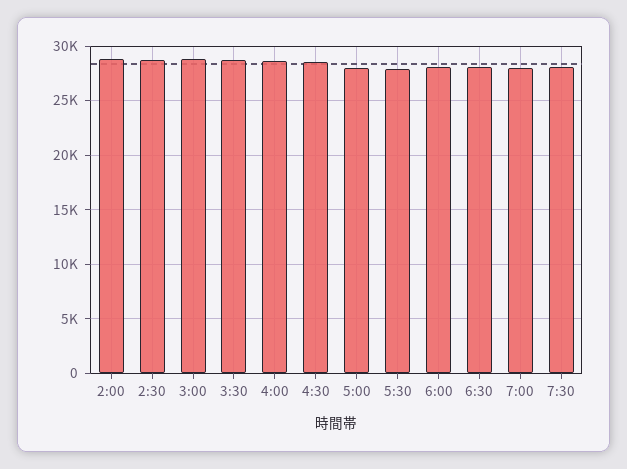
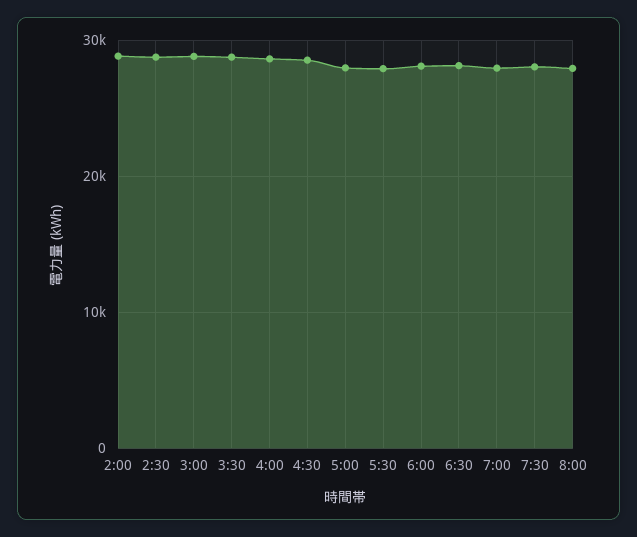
8:00: none -> 28000

